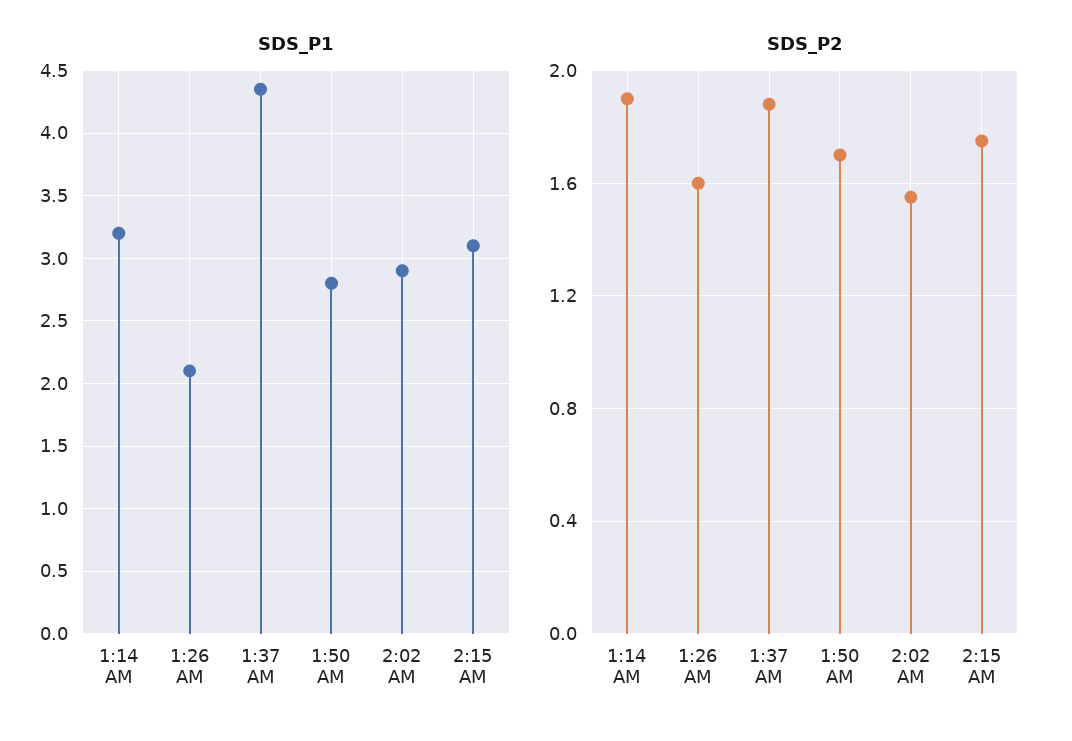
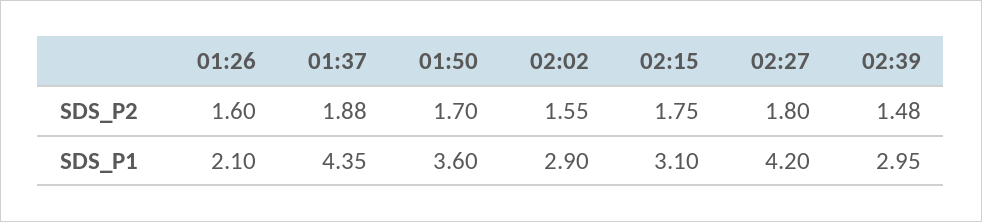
SDS_P1, 1:14 AM: 3.2 -> none
SDS_P1, 1:50 AM: 2.8 -> 3.6
SDS_P2, 1:14 AM: 1.9 -> none
SDS_P2, 02:27: none -> 1.8
SDS_P2, 02:39: none -> 1.48
SDS_P1, 02:27: none -> 4.2
SDS_P1, 02:39: none -> 2.95

